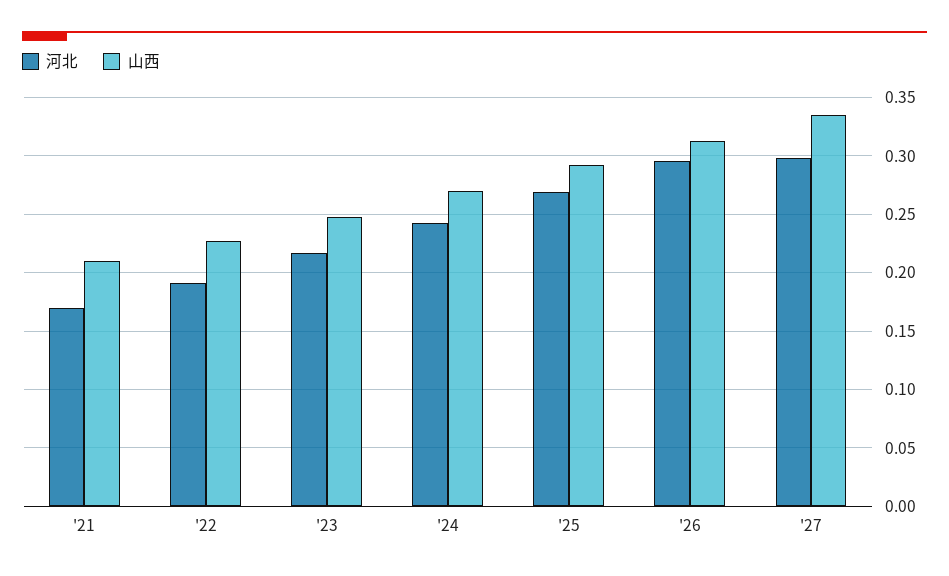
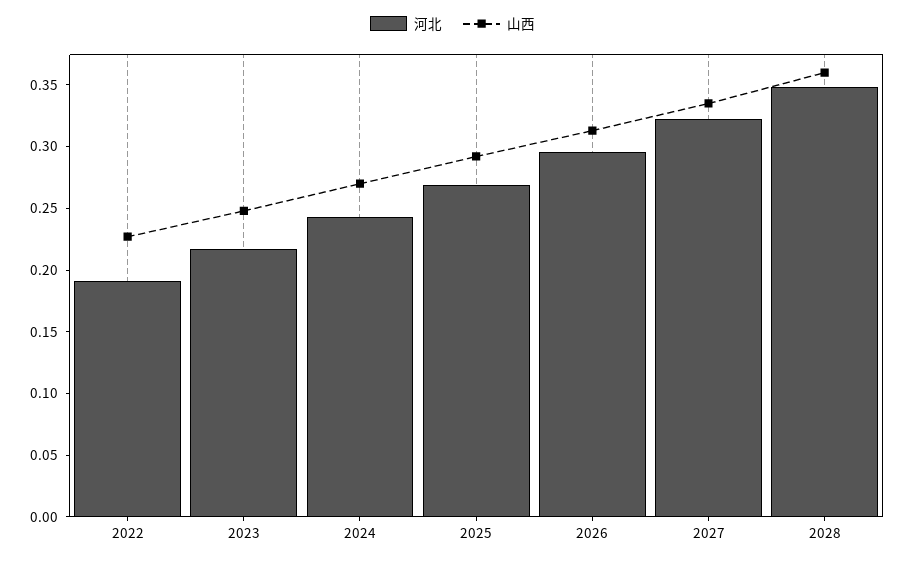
河北, '21: 0.17 -> none
山西, '21: 0.21 -> none
河北, '27: 0.3 -> 0.32
河北, 2028: none -> 0.35
山西, 2028: none -> 0.36

